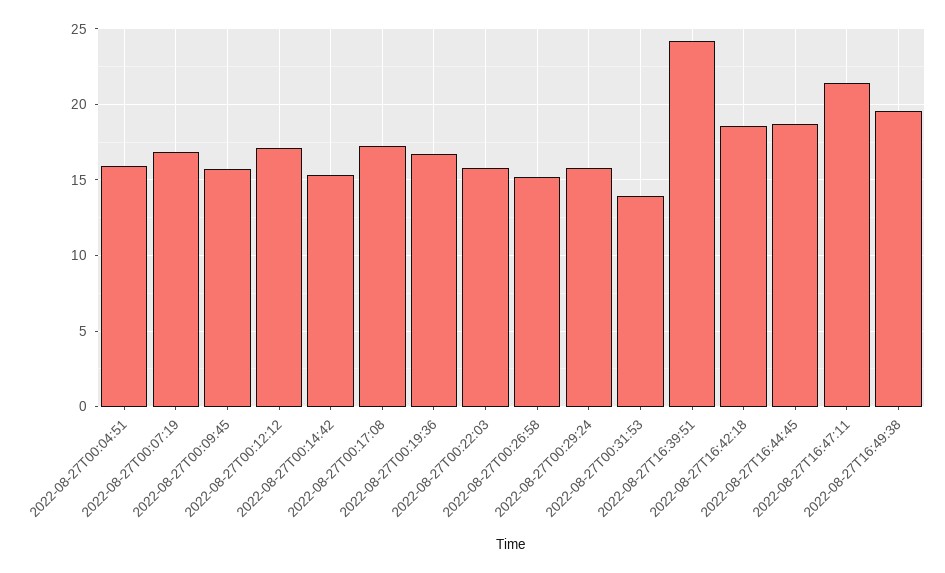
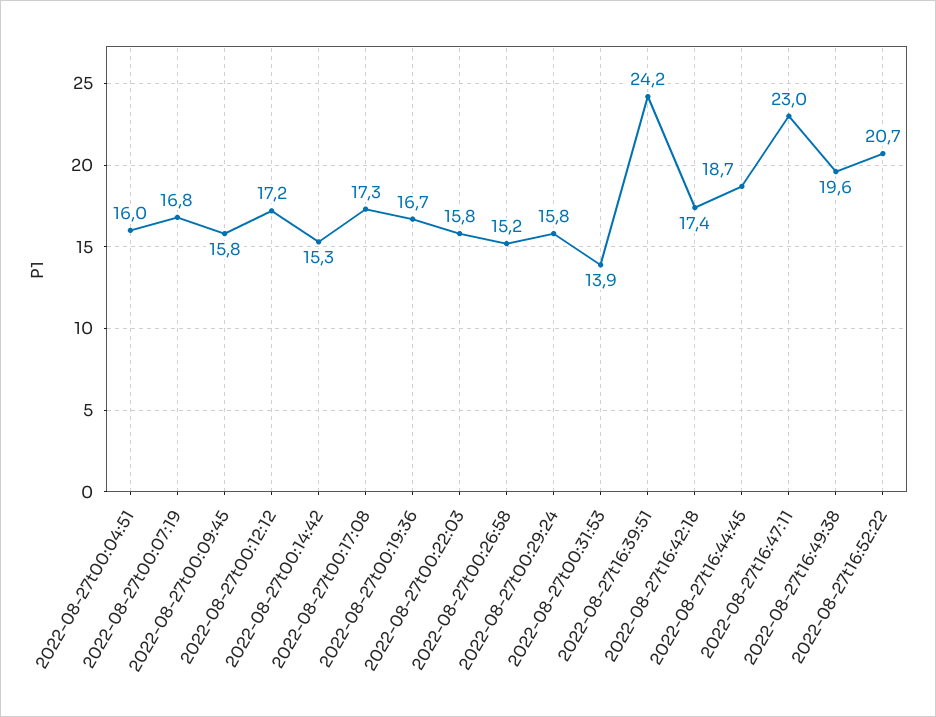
2022-08-27T16:42:18: 18.5 -> 17.4
2022-08-27T16:47:11: 21.5 -> 23
2022-08-27t16:52:22: none -> 20.7

